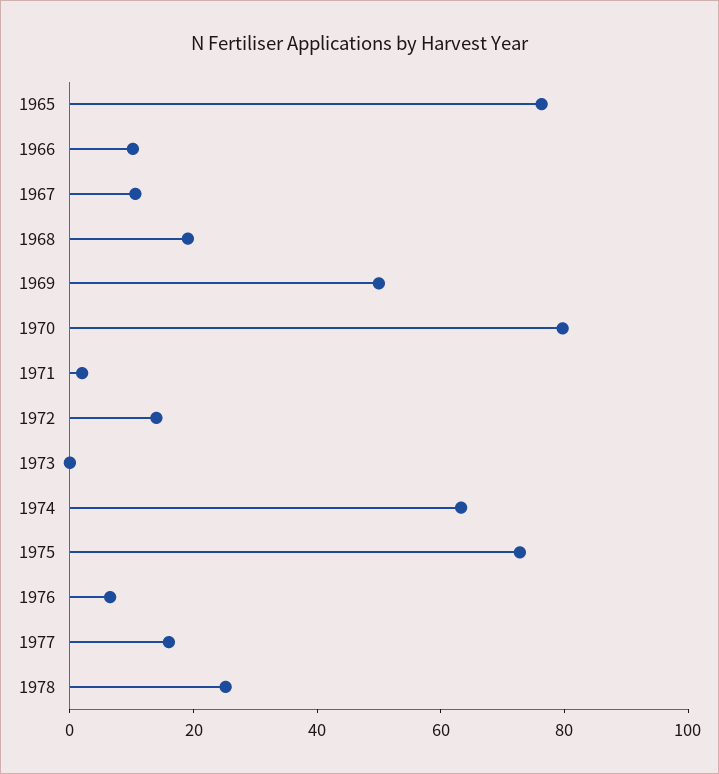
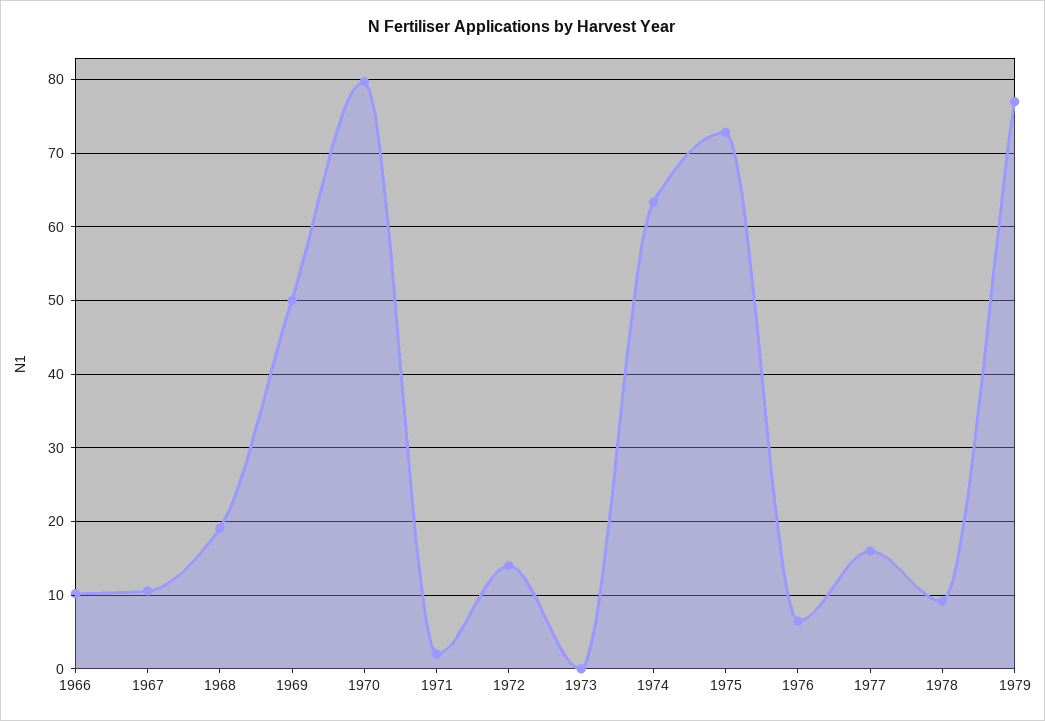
1965: 75 -> none
1978: 25 -> 9
1979: none -> 77

